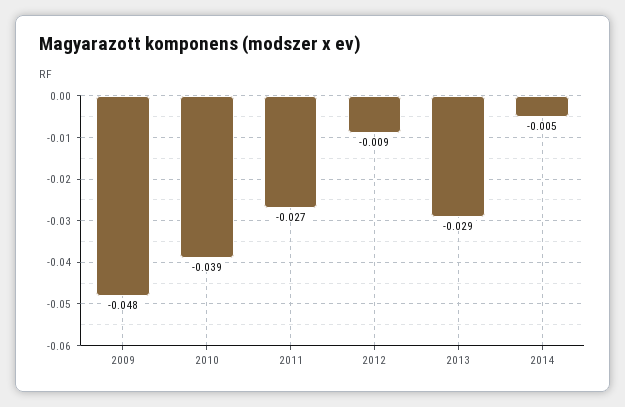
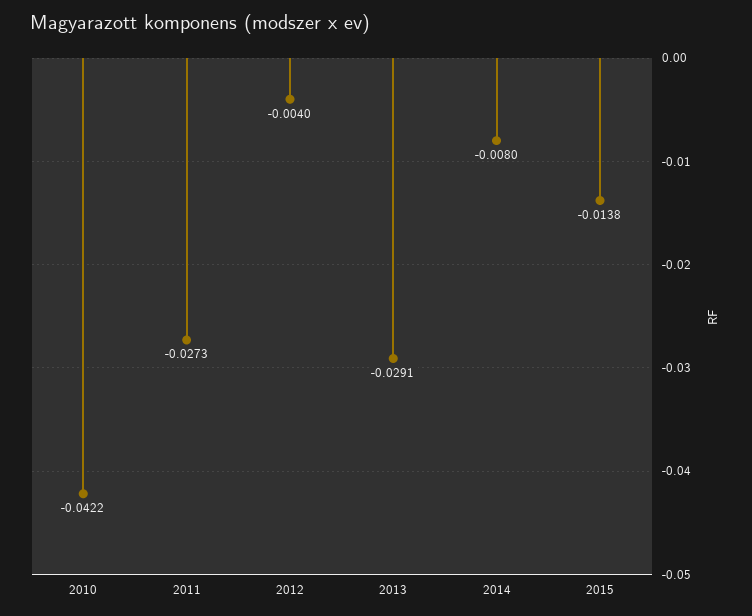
2009: -0.048 -> none
2010: -0.039 -> -0.0422
2012: -0.009 -> -0.004
2014: -0.005 -> -0.008
2015: none -> -0.0138

